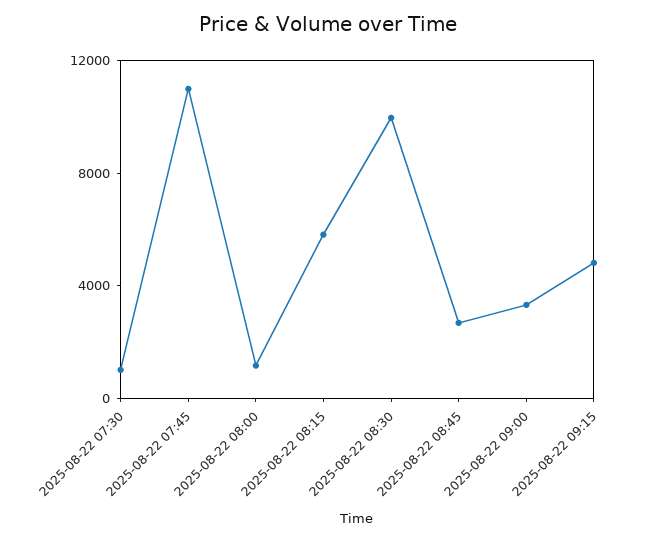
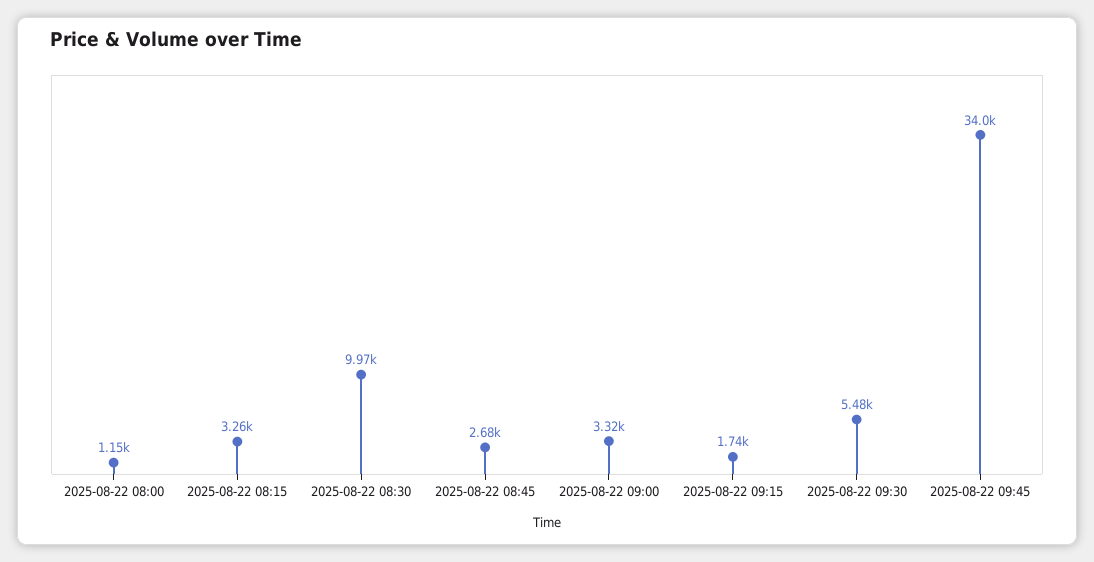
2025-08-22 07:30: 1000 -> none
2025-08-22 07:45: 11000 -> none
2025-08-22 08:15: 6000 -> 3260
2025-08-22 09:15: 5000 -> 1740
2025-08-22 09:30: none -> 5480
2025-08-22 09:45: none -> 34000

